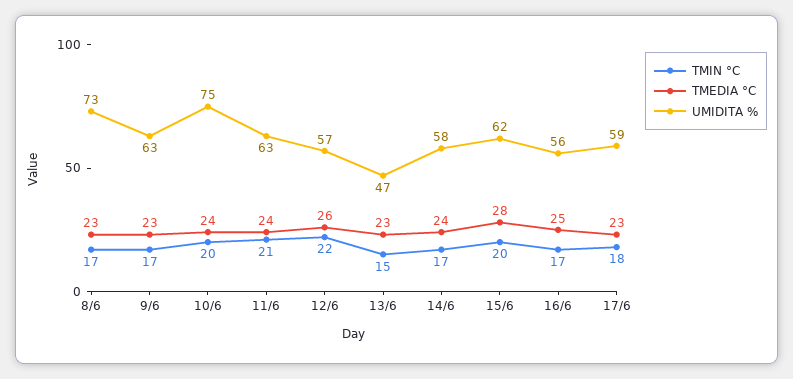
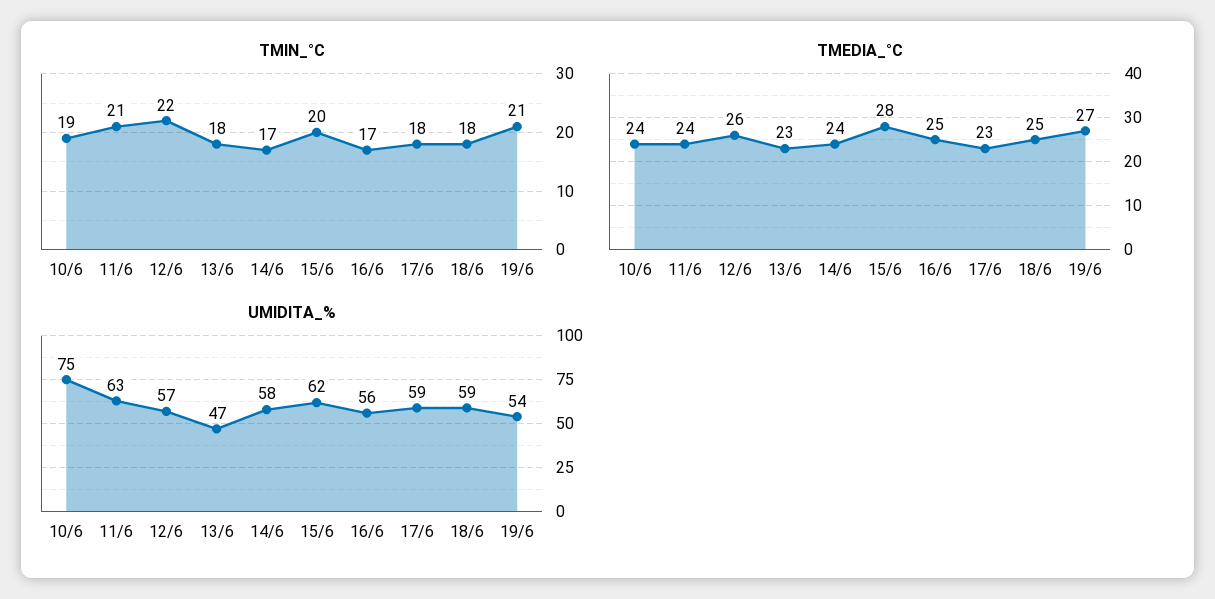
TMIN °C, 8/6: 17 -> none
TMEDIA °C, 8/6: 23 -> none
UMIDITA %, 8/6: 73 -> none
TMIN °C, 9/6: 17 -> none
TMEDIA °C, 9/6: 23 -> none
UMIDITA %, 9/6: 63 -> none
TMIN °C, 10/6: 20 -> 19
TMIN °C, 13/6: 15 -> 18
TMIN °C, 18/6: none -> 18
TMIN °C, 19/6: none -> 21
TMEDIA °C, 18/6: none -> 25
TMEDIA °C, 19/6: none -> 27
UMIDITA %, 18/6: none -> 59
UMIDITA %, 19/6: none -> 54

